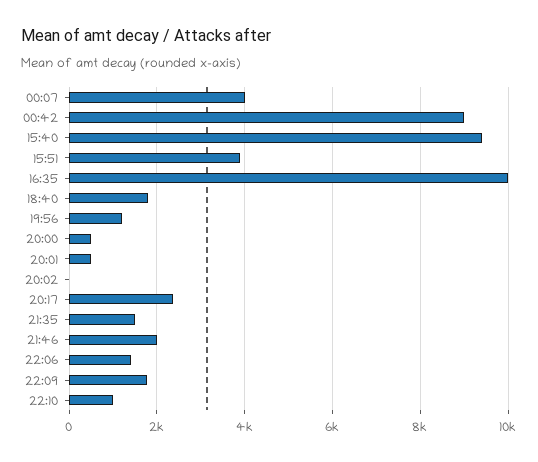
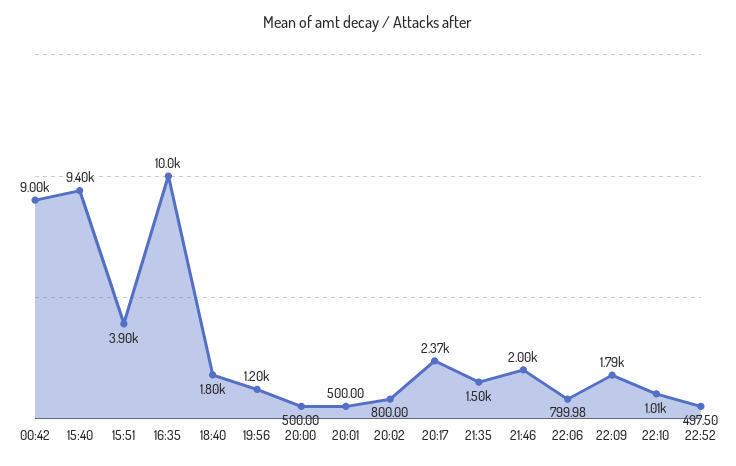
00:07: 4000 -> none
20:02: 0 -> 800
22:06: 1400 -> 799.98
22:52: none -> 497.5

